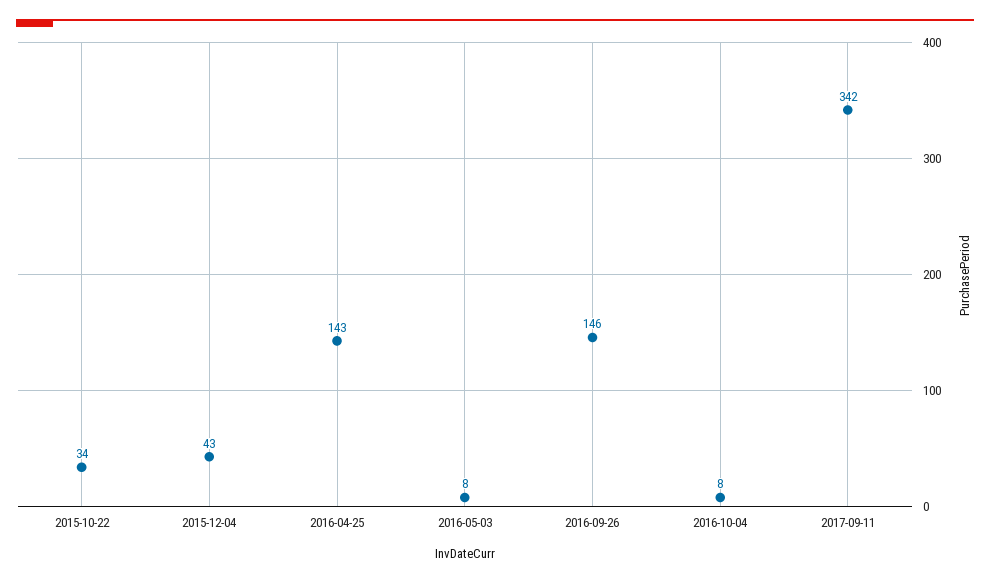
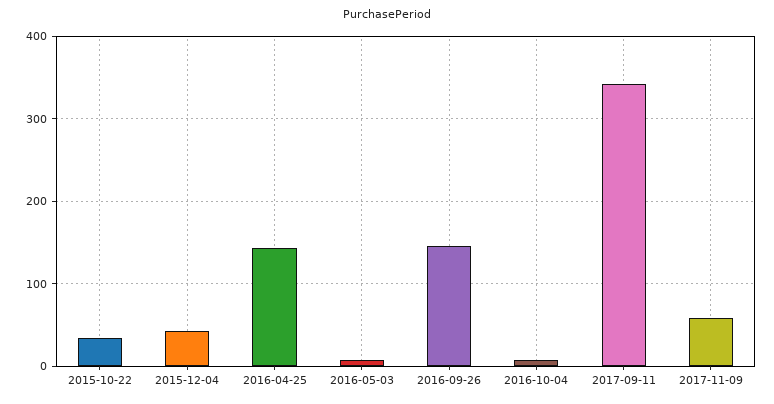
2017-11-09: none -> 60

